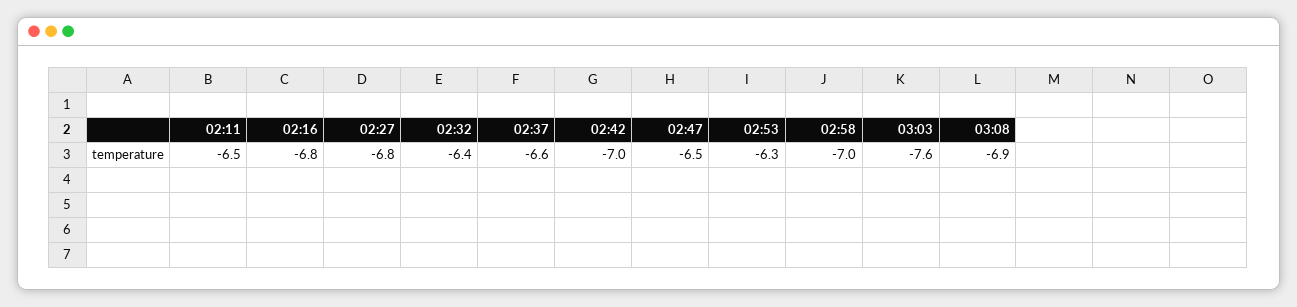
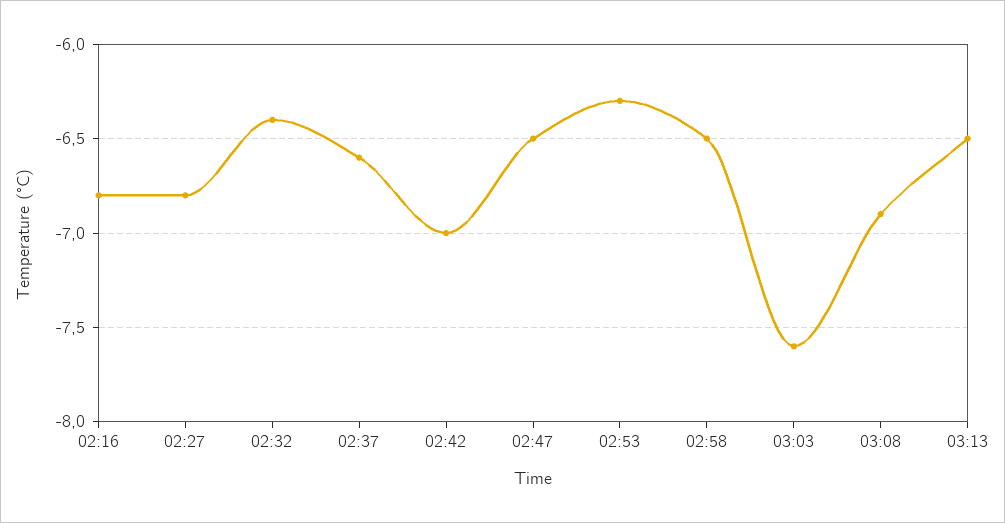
02:11: -6.5 -> none
02:58: -7 -> -6.5
03:13: none -> -6.5

